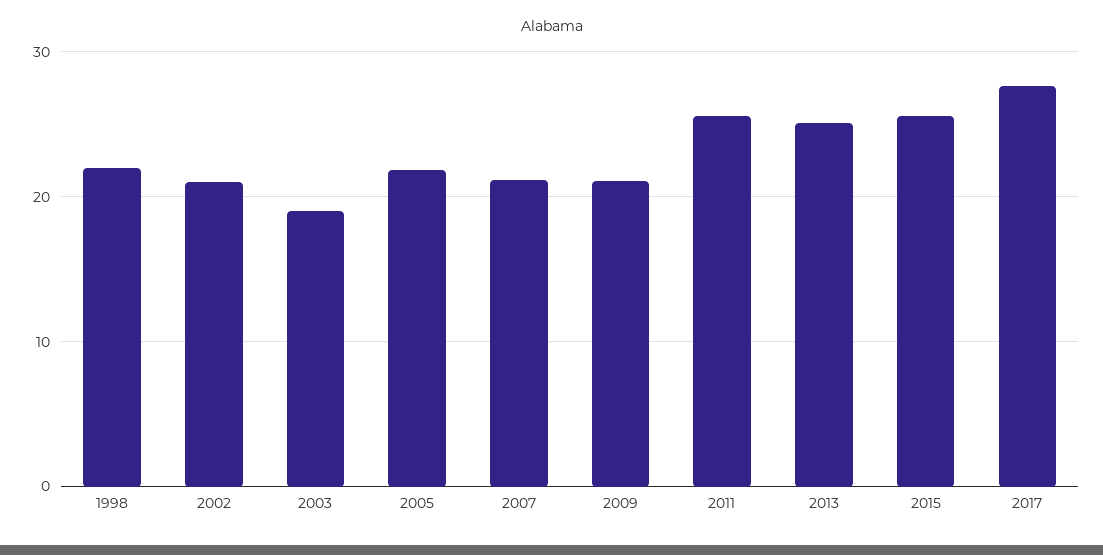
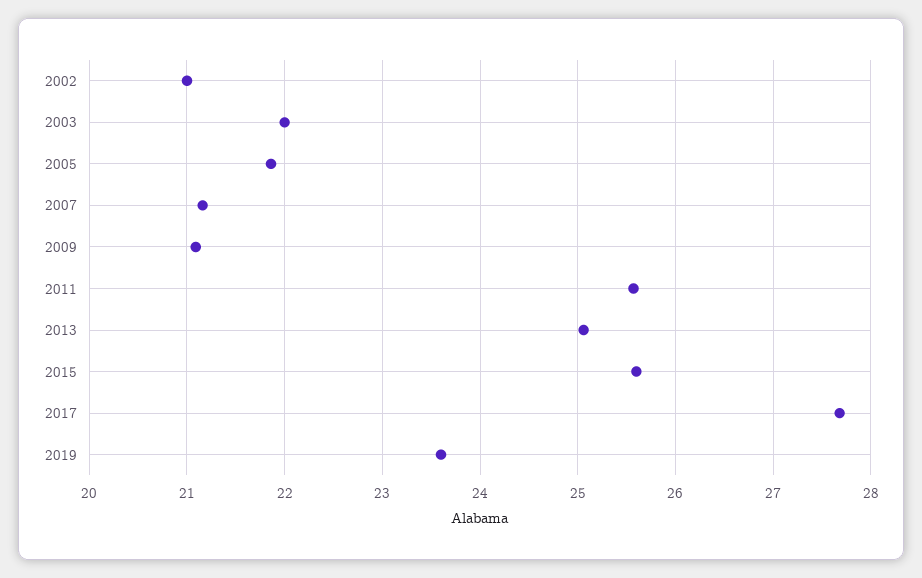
1998: 22 -> none
2003: 19 -> 22
2019: none -> 23.6

